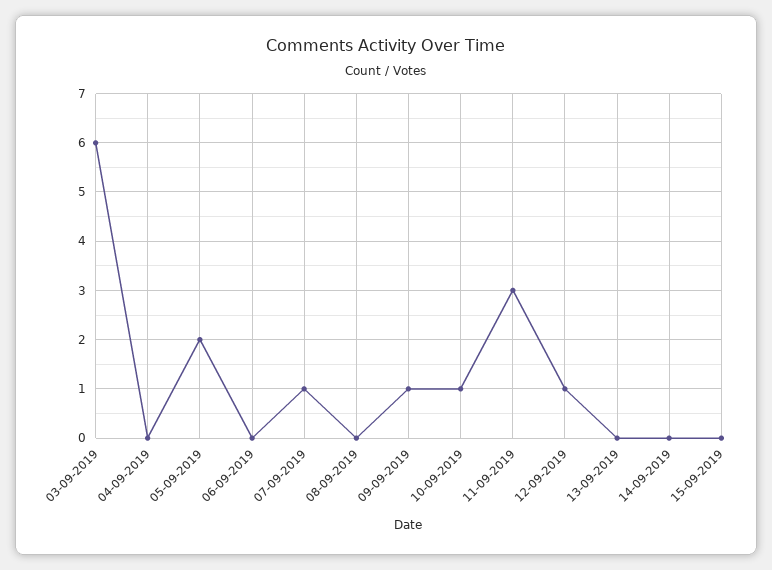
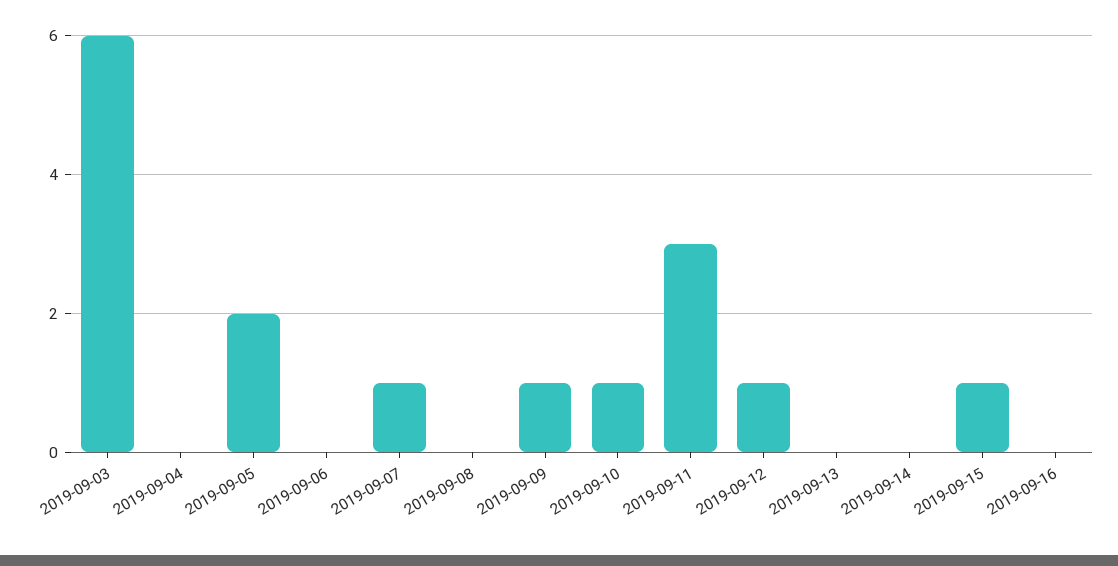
15-09-2019: 0 -> 1
2019-09-16: none -> 0

